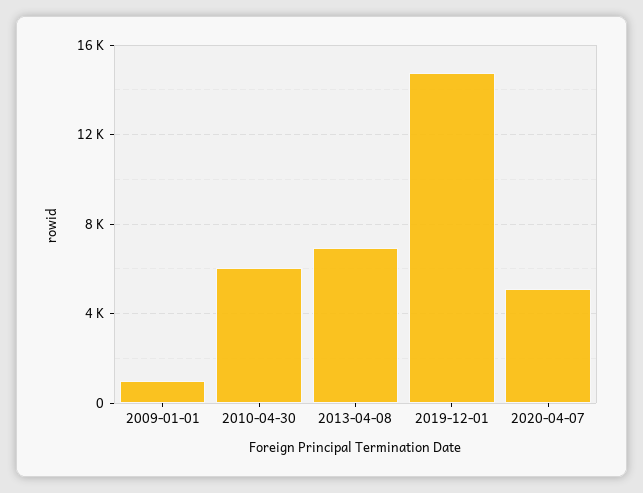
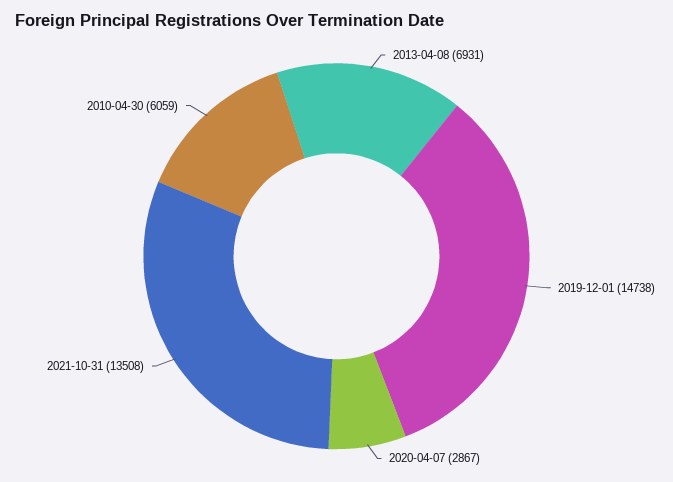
2009-01-01: 1000 -> none
2020-04-07: 5000 -> 2867
2021-10-31: none -> 13508

